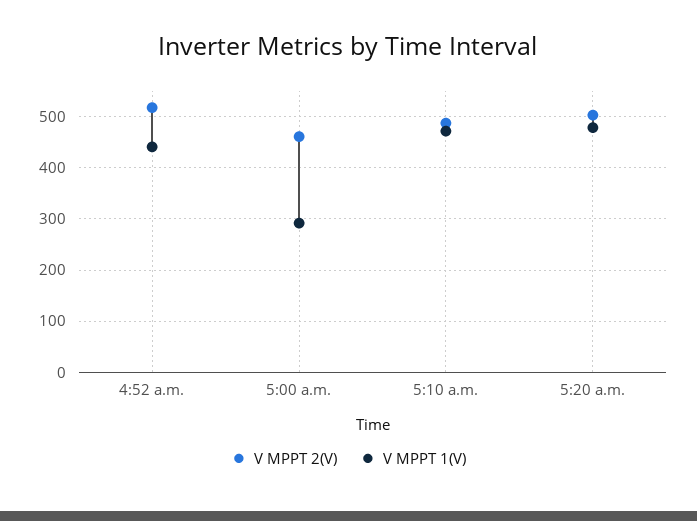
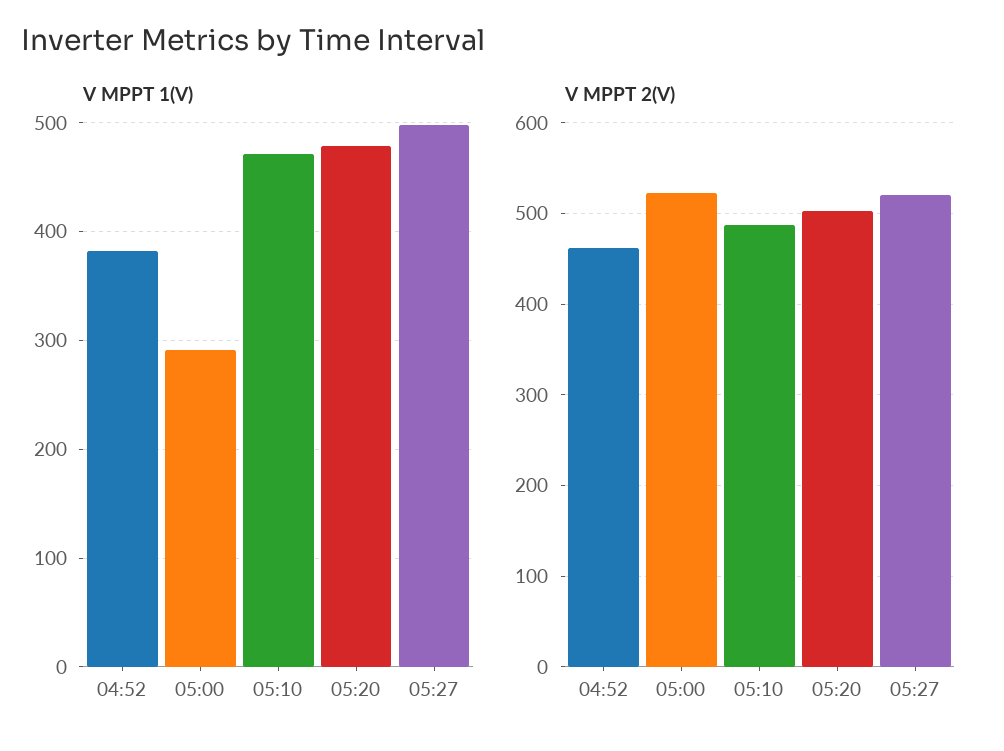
V MPPT 2(V), 4:52 a.m.: 520 -> 460
V MPPT 1(V), 4:52 a.m.: 440 -> 380
V MPPT 2(V), 5:00 a.m.: 460 -> 520
V MPPT 1(V), 05:27: none -> 500
V MPPT 2(V), 05:27: none -> 520

